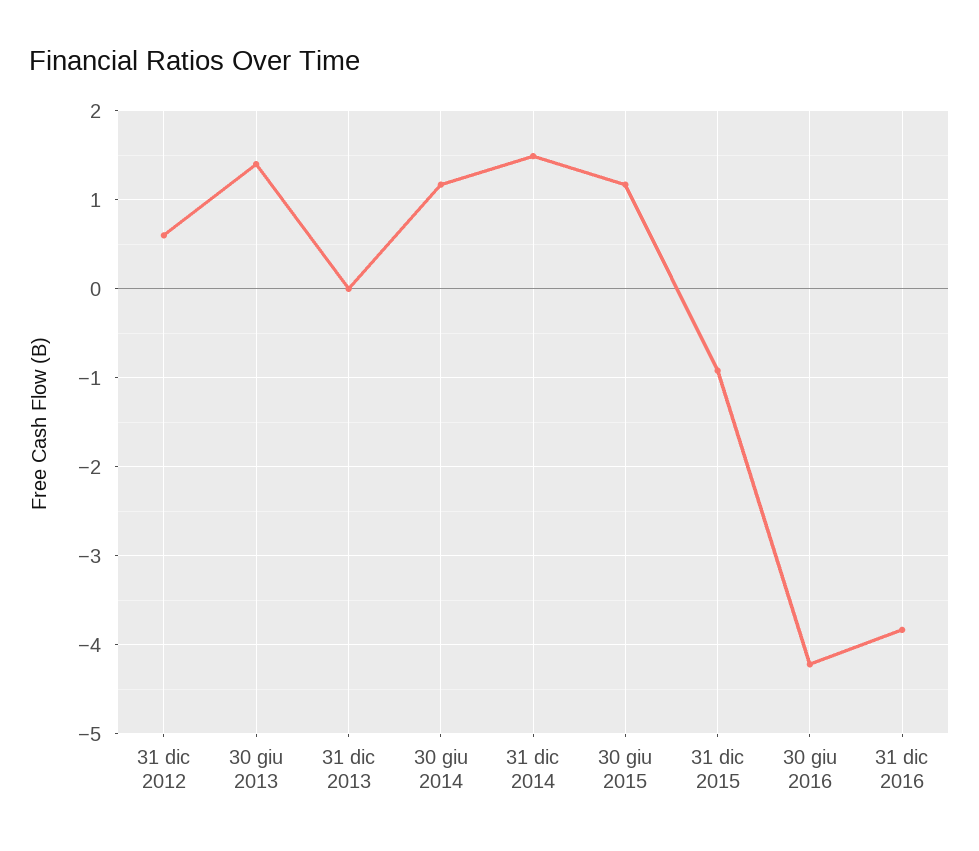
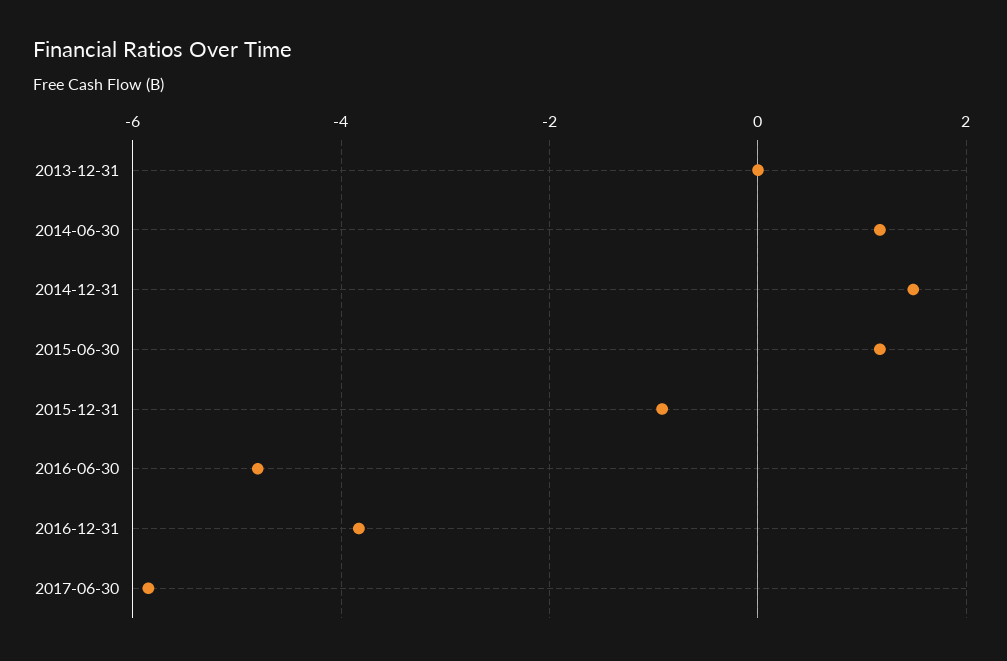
31 dic 2012: 0.6 -> none
30 giu 2013: 1.4 -> none
30 giu 2016: -4.2 -> -4.8
2017-06-30: none -> -5.8

